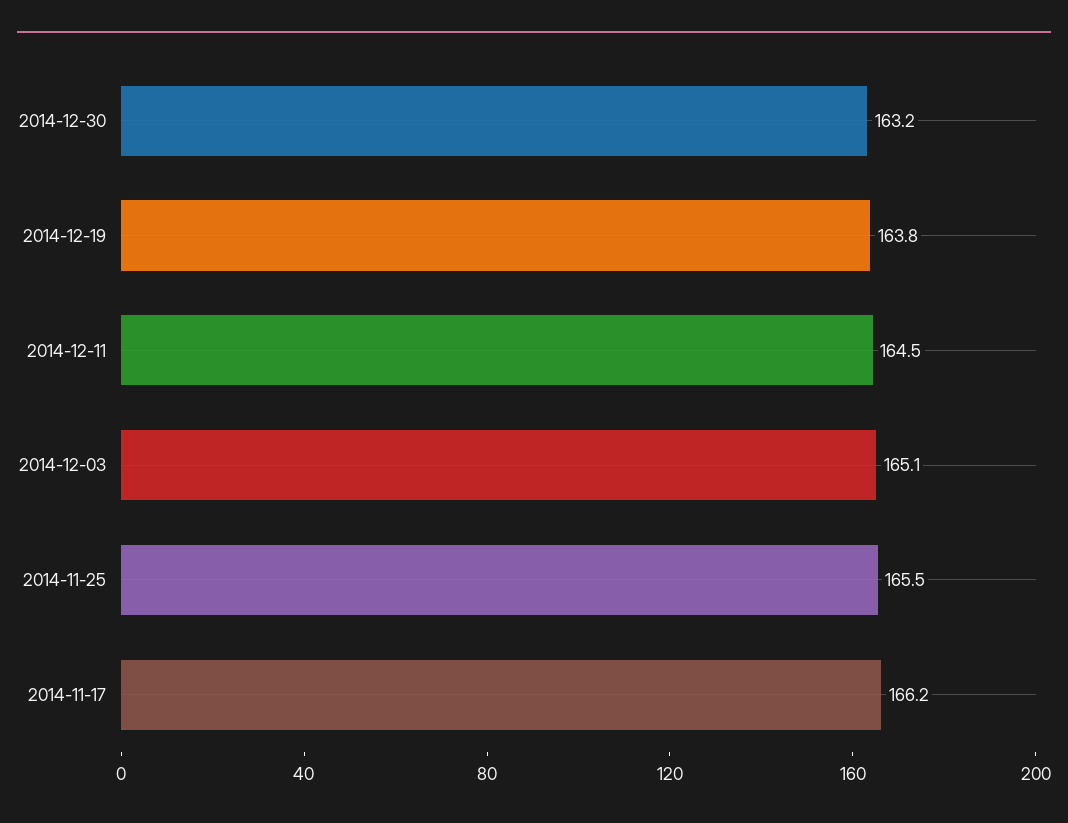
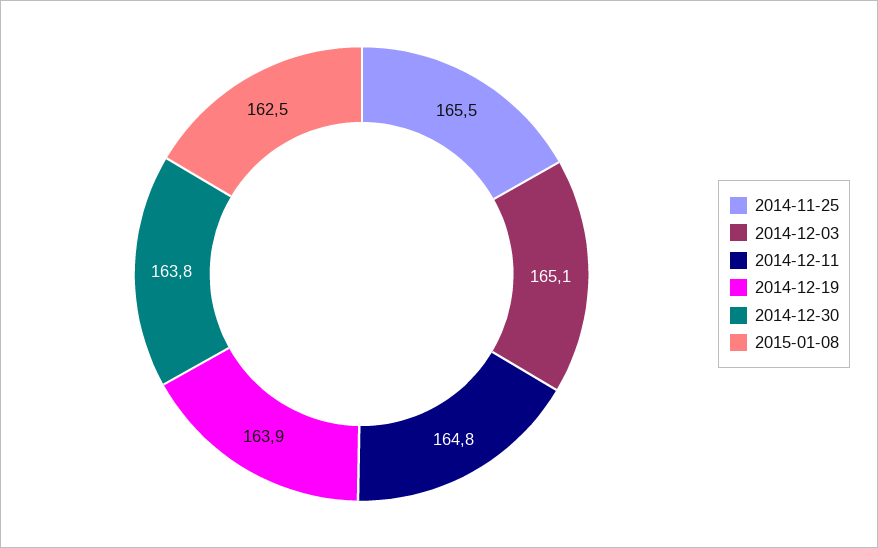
2014-12-30: 163.2 -> 163.8
2014-12-19: 163.8 -> 163.9
2014-12-11: 164.5 -> 164.8
2014-11-17: 166.2 -> none
2015-01-08: none -> 162.5

